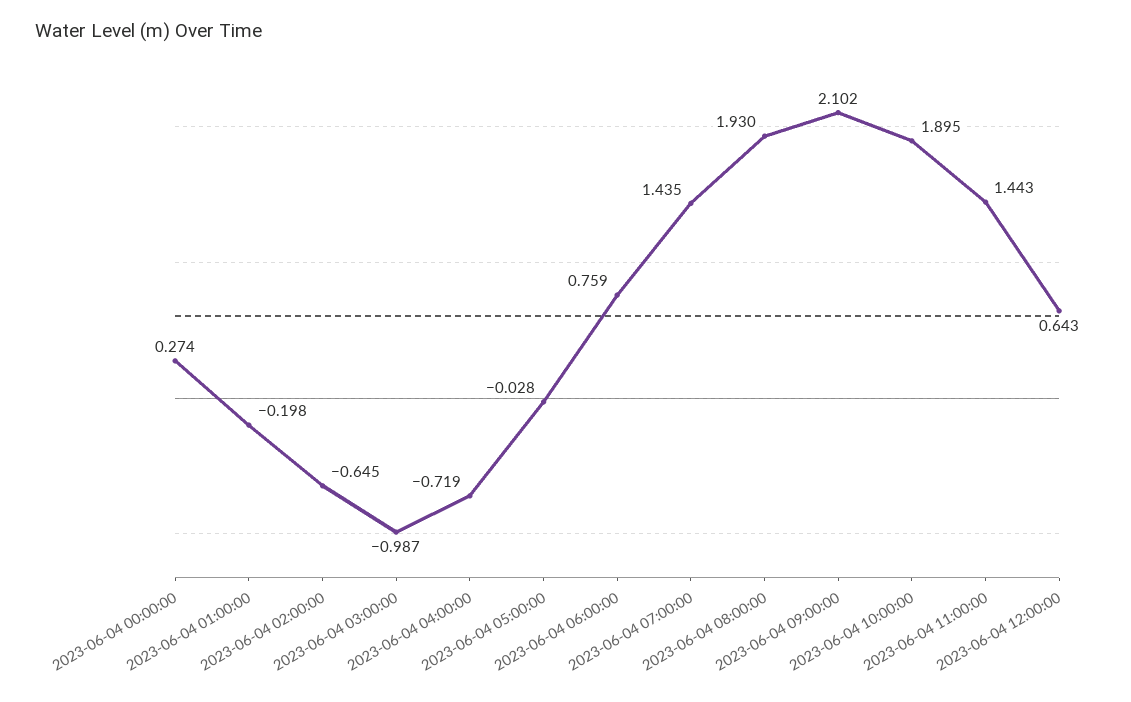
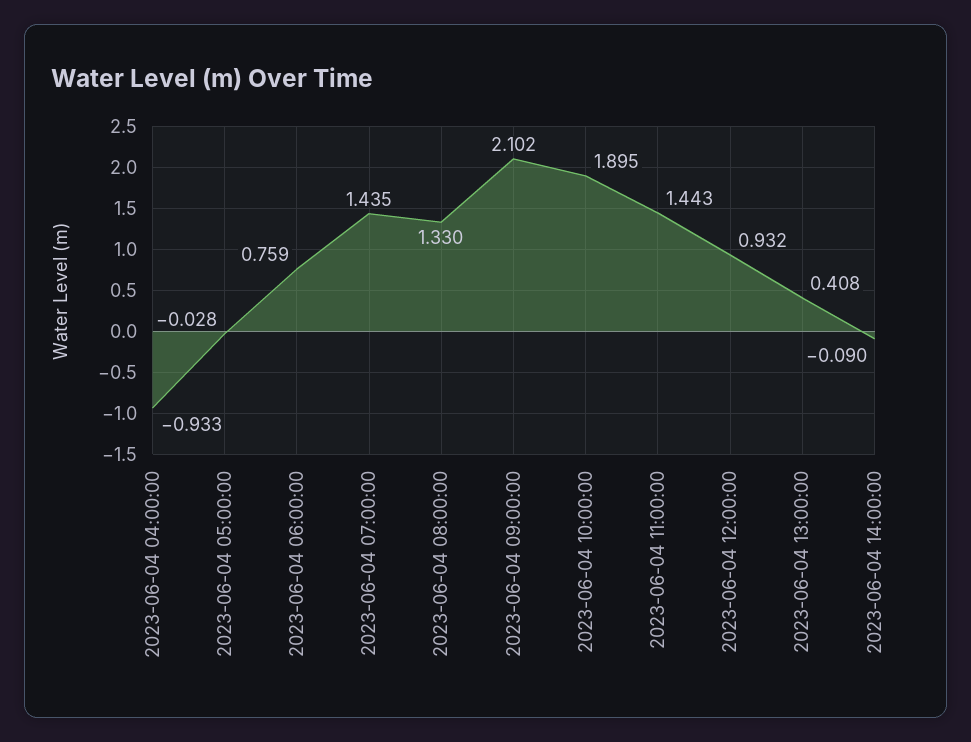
2023-06-04 00:00:00: 0.274 -> none
2023-06-04 01:00:00: -0.198 -> none
2023-06-04 02:00:00: -0.645 -> none
2023-06-04 03:00:00: -0.987 -> none
2023-06-04 04:00:00: -0.719 -> -0.933
2023-06-04 08:00:00: 1.93 -> 1.33
2023-06-04 12:00:00: 0.643 -> 0.932
2023-06-04 13:00:00: none -> 0.408
2023-06-04 14:00:00: none -> -0.09

